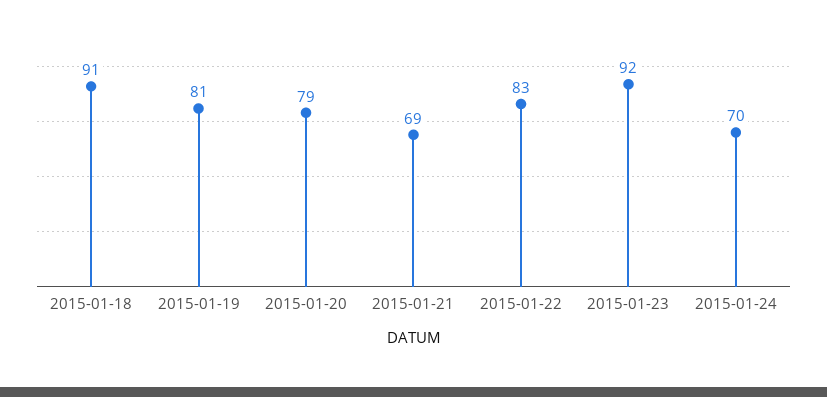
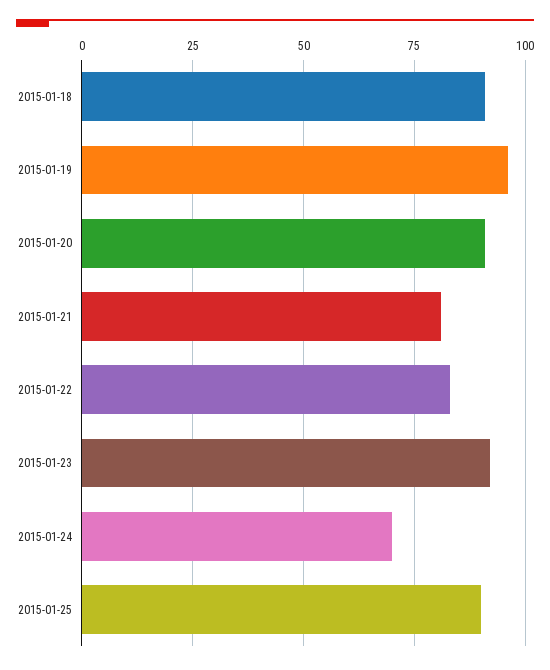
2015-01-19: 81 -> 95
2015-01-20: 79 -> 90
2015-01-21: 69 -> 80
2015-01-25: none -> 90

